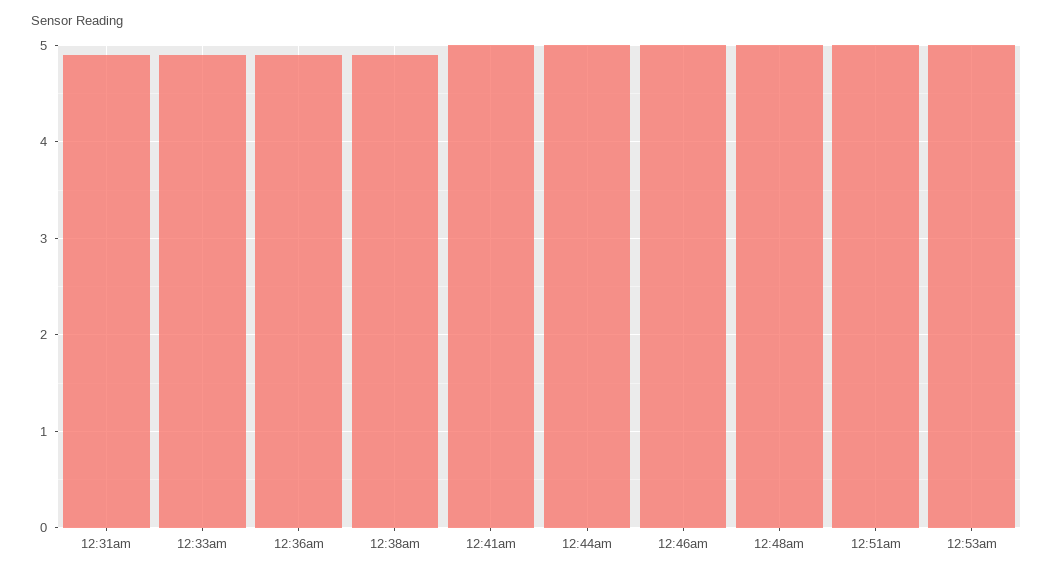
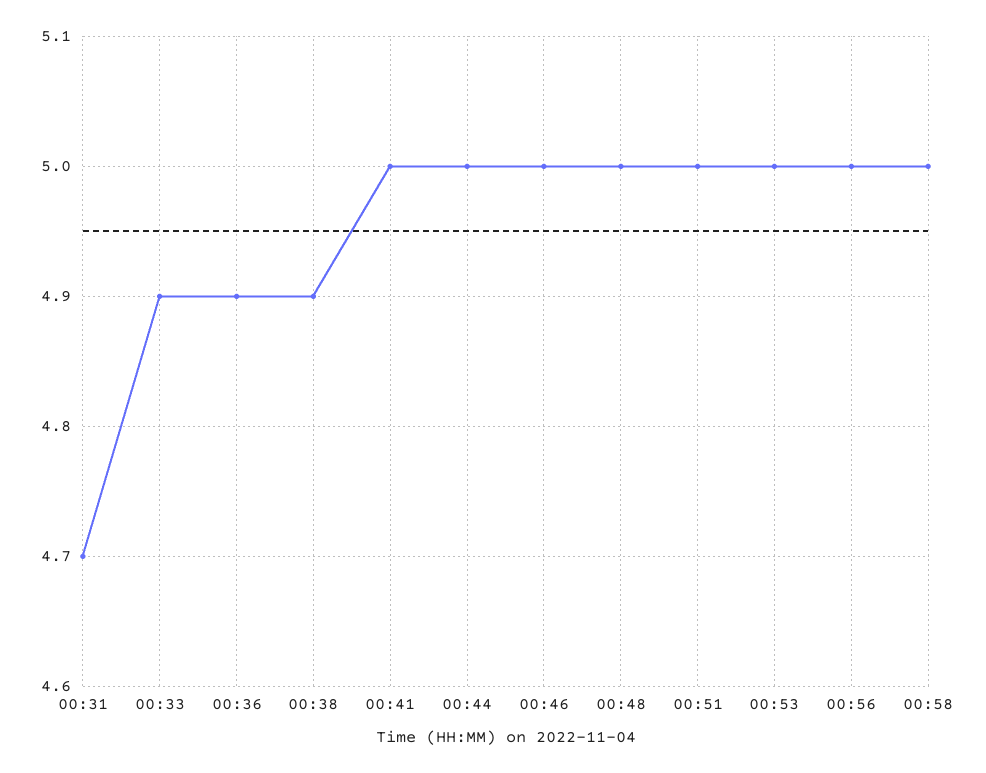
12:31am: 4.9 -> 4.7
00:56: none -> 5
00:58: none -> 5

